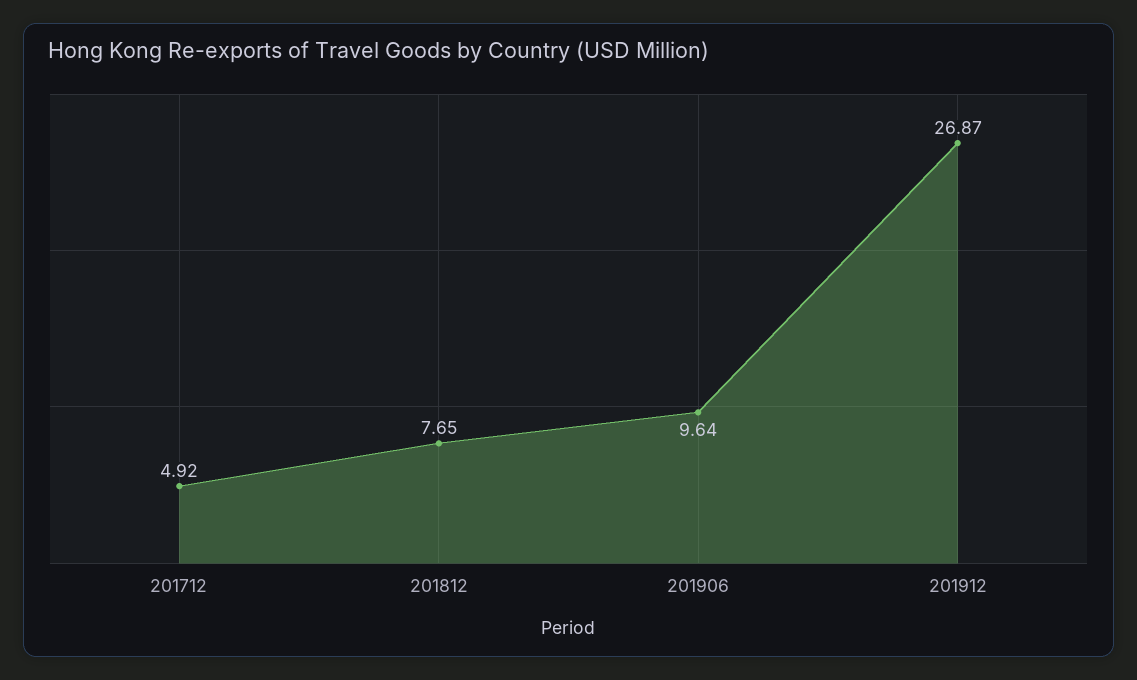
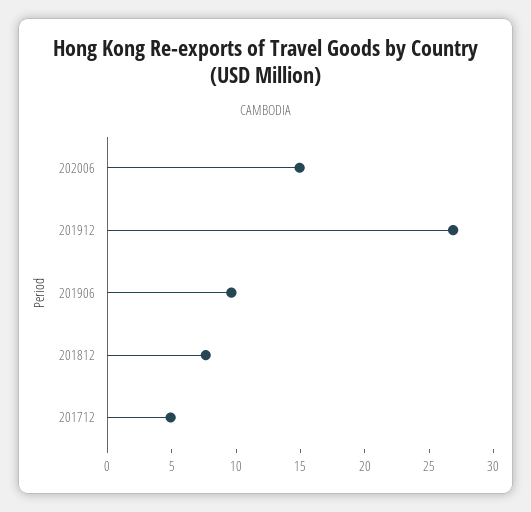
202006: none -> 15

